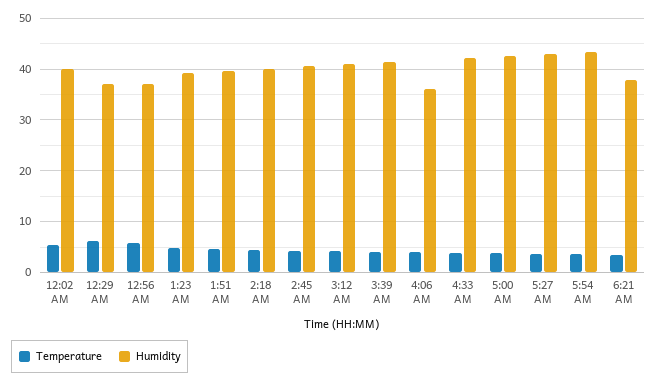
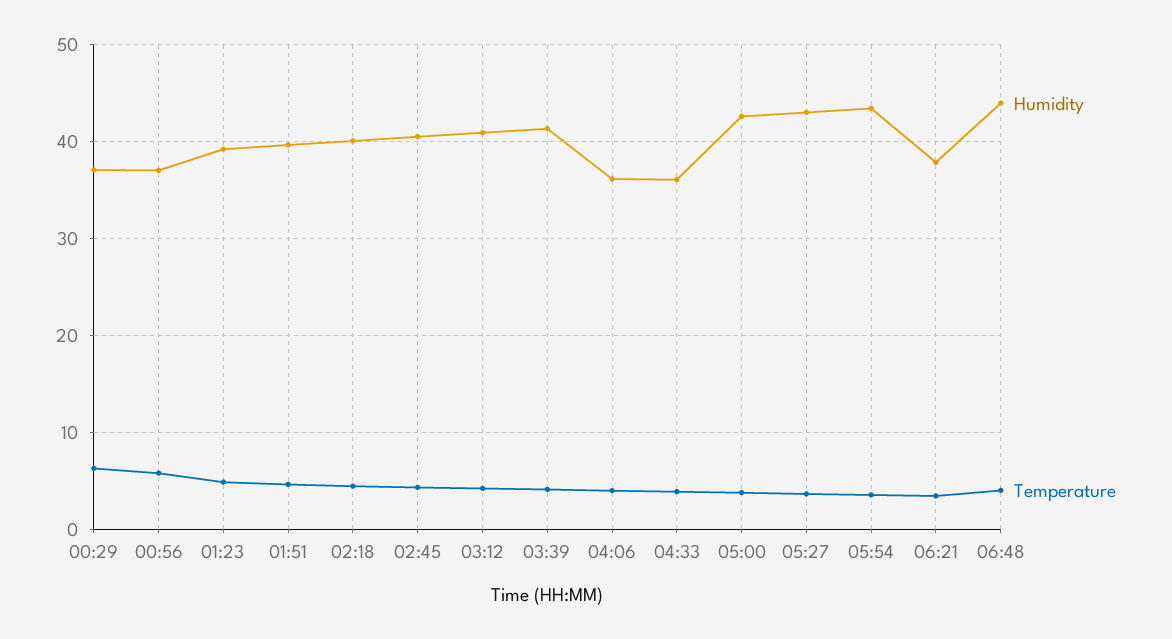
Temperature, 12:02 AM: 6 -> none
Humidity, 12:02 AM: 40 -> none
Humidity, 4:33 AM: 42 -> 36
Humidity, 06:48: none -> 44
Temperature, 06:48: none -> 4

